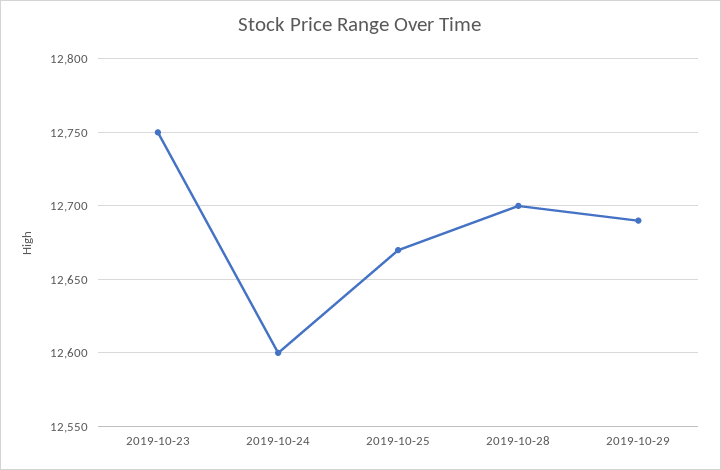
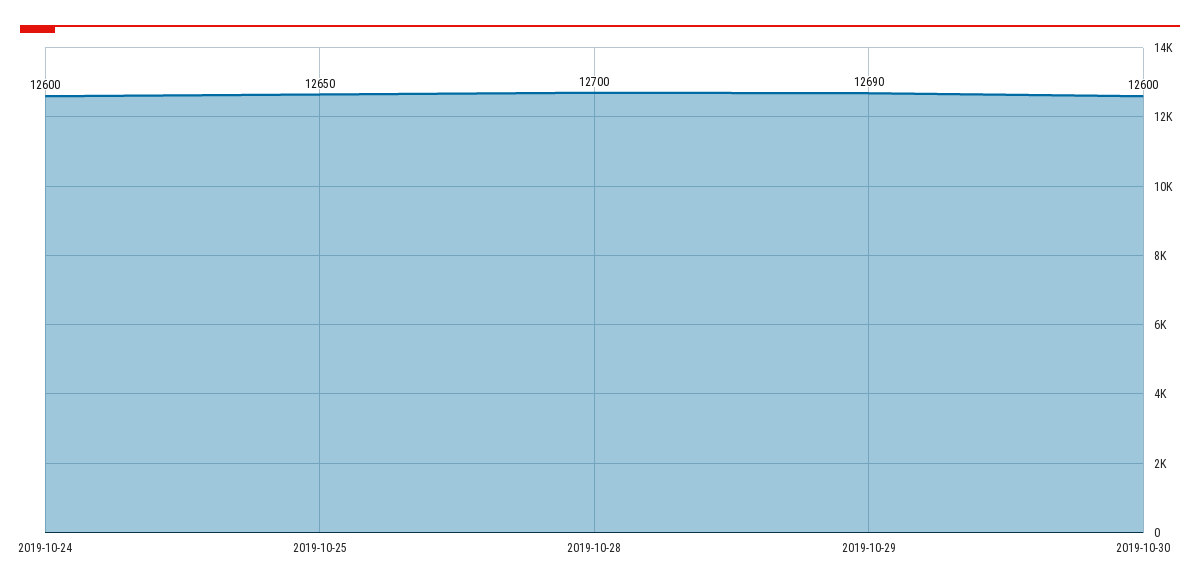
2019-10-23: 12750 -> none
2019-10-25: 12670 -> 12650
2019-10-30: none -> 12600

